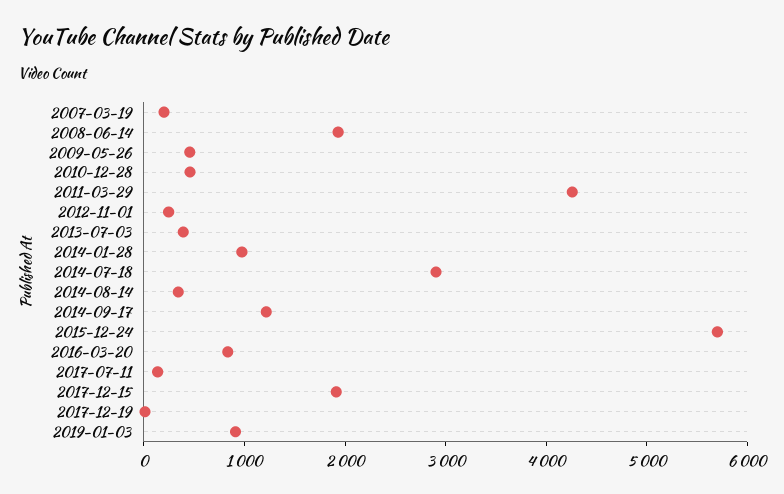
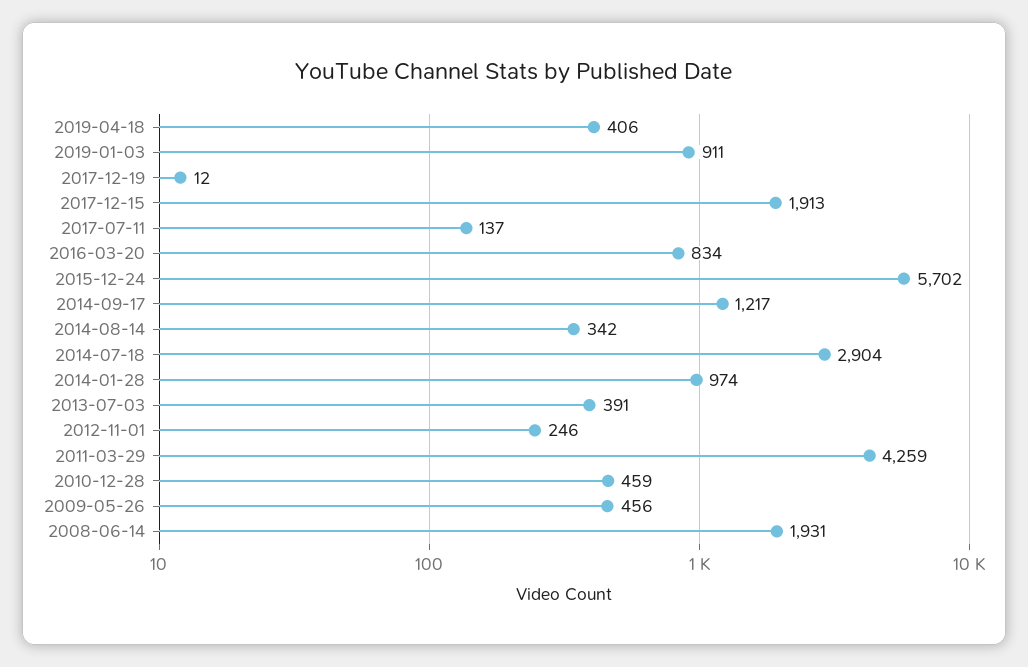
2007-03-19: 200 -> none
2019-04-18: none -> 406

